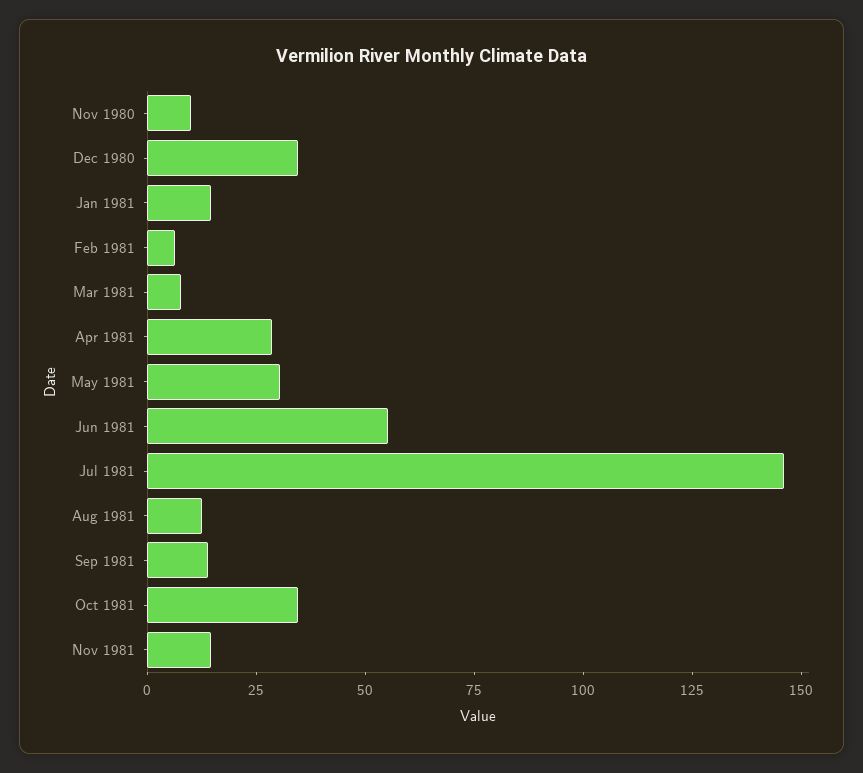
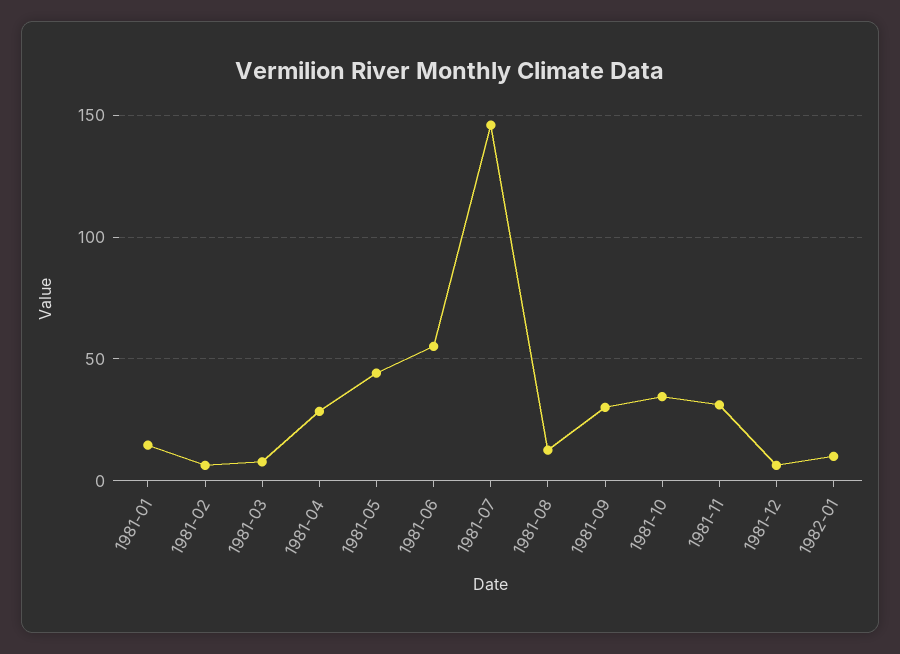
Nov 1980: 10 -> none
Dec 1980: 35 -> none
May 1981: 30 -> 45
Sep 1981: 15 -> 30
Nov 1981: 15 -> 30
1981-12: none -> 5
1982-01: none -> 10

